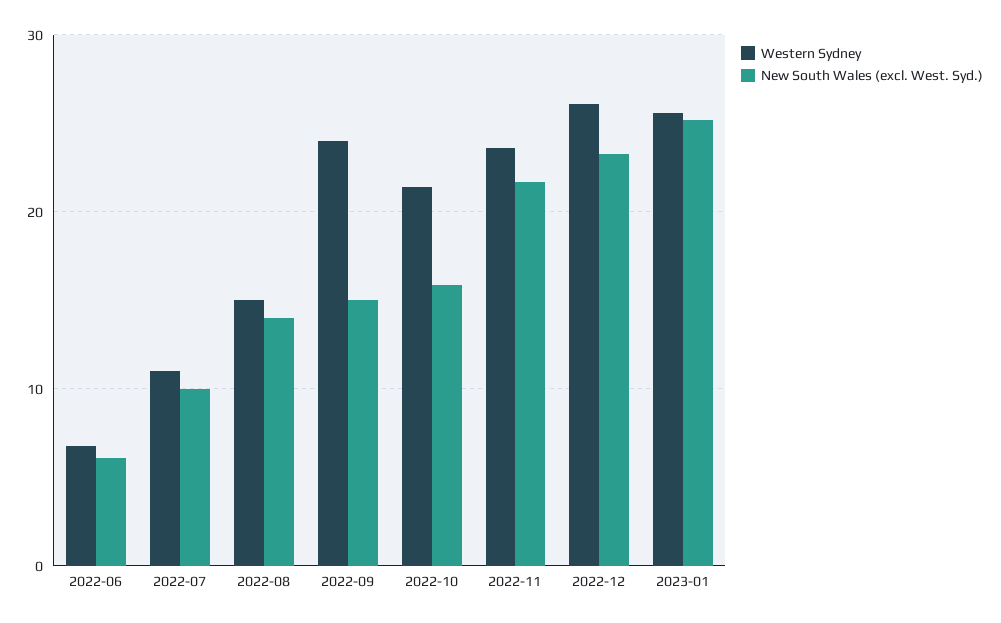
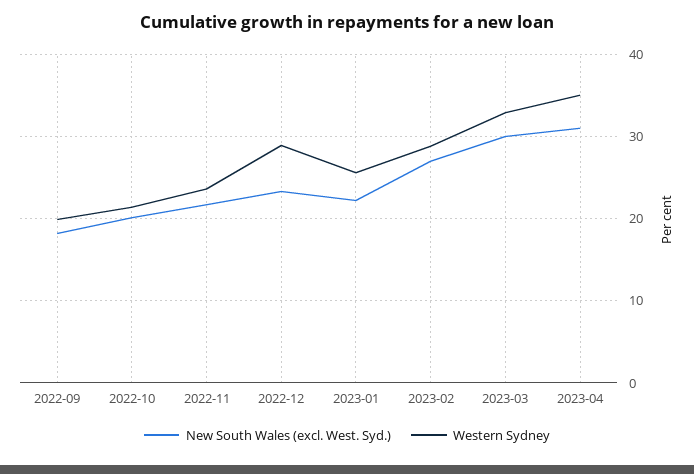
Western Sydney, 2022-06: 7 -> none
New South Wales (excl. West. Syd.), 2022-06: 6 -> none
Western Sydney, 2022-07: 11 -> none
New South Wales (excl. West. Syd.), 2022-07: 10 -> none
Western Sydney, 2022-08: 15 -> none
New South Wales (excl. West. Syd.), 2022-08: 14 -> none
Western Sydney, 2022-09: 24 -> 20
New South Wales (excl. West. Syd.), 2022-09: 15 -> 18
New South Wales (excl. West. Syd.), 2022-10: 16 -> 20
Western Sydney, 2022-12: 26 -> 29
New South Wales (excl. West. Syd.), 2023-01: 25 -> 22
New South Wales (excl. West. Syd.), 2023-02: none -> 27
Western Sydney, 2023-02: none -> 29
New South Wales (excl. West. Syd.), 2023-03: none -> 30
Western Sydney, 2023-03: none -> 33
New South Wales (excl. West. Syd.), 2023-04: none -> 31
Western Sydney, 2023-04: none -> 35

